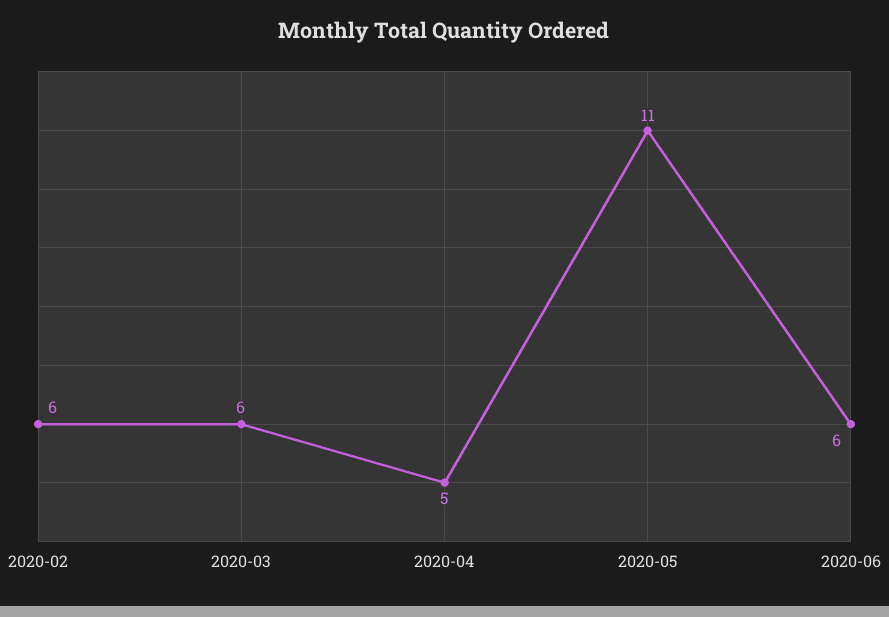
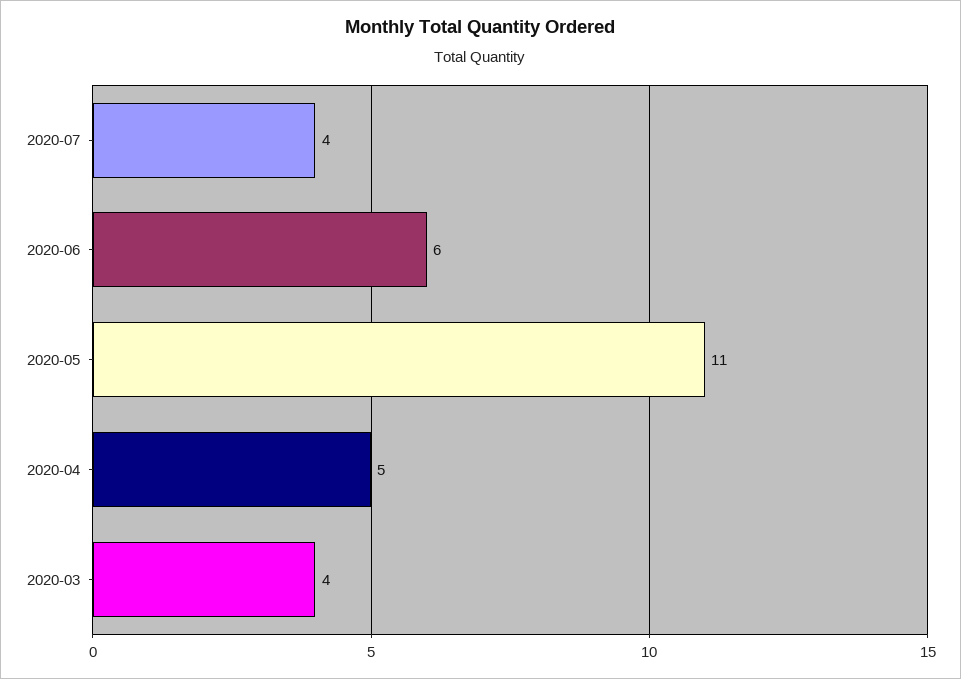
2020-02: 6 -> none
2020-03: 6 -> 4
2020-07: none -> 4

